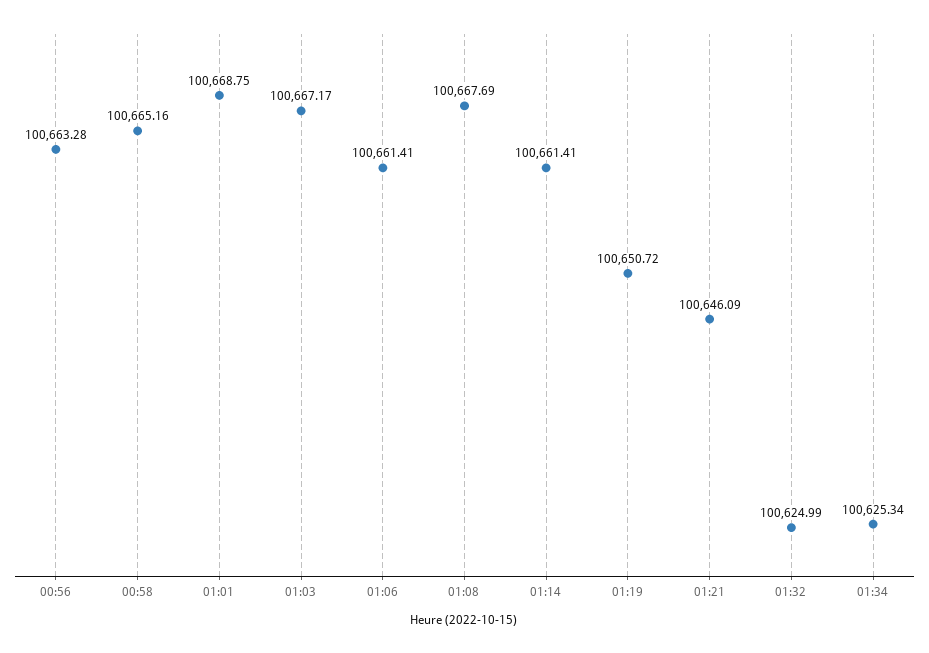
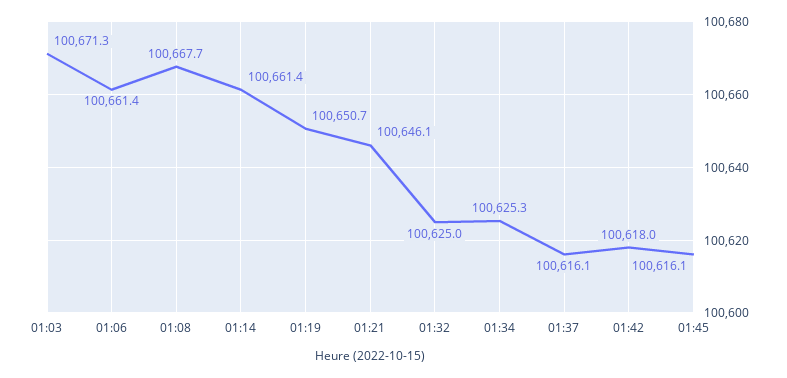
00:56: 100663.28 -> none
00:58: 100665.16 -> none
01:01: 100668.75 -> none
01:03: 100667.17 -> 100671.3
01:37: none -> 100616.1
01:42: none -> 100618
01:45: none -> 100616.1

